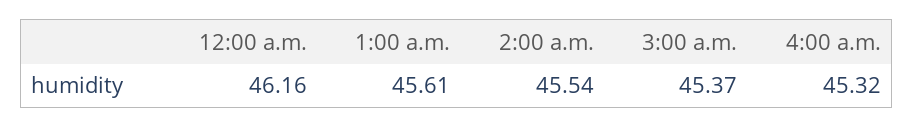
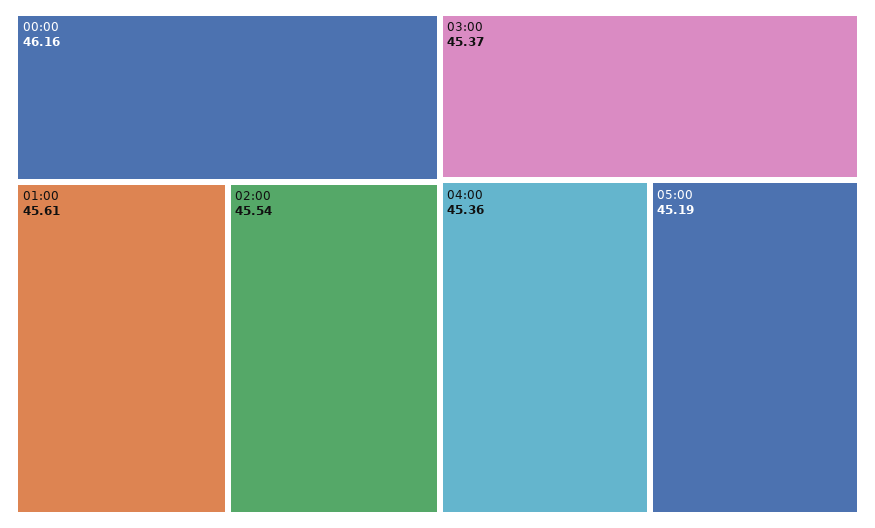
4:00 a.m.: 45.32 -> 45.36
05:00: none -> 45.19

